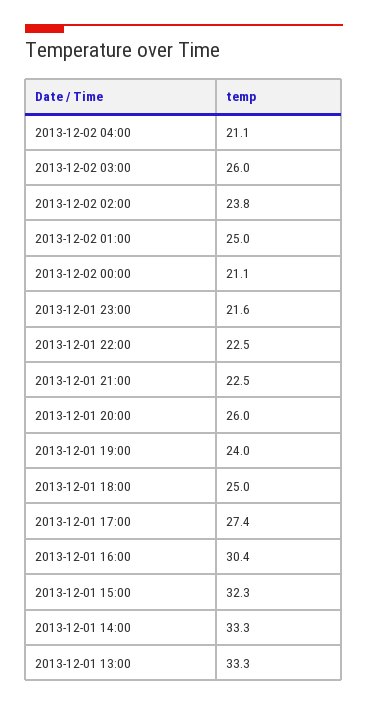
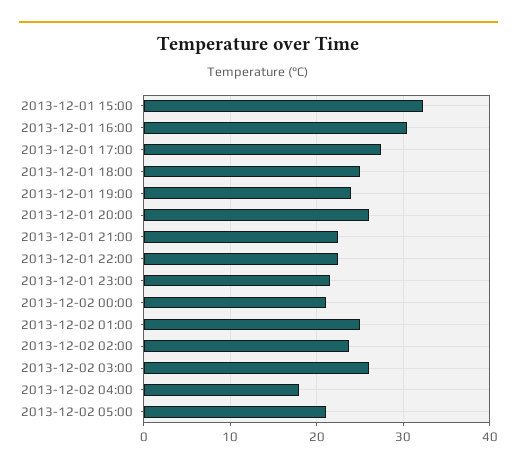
2013-12-02 04:00: 21.1 -> 18
2013-12-01 14:00: 33.3 -> none
2013-12-01 13:00: 33.3 -> none
2013-12-02 05:00: none -> 21

